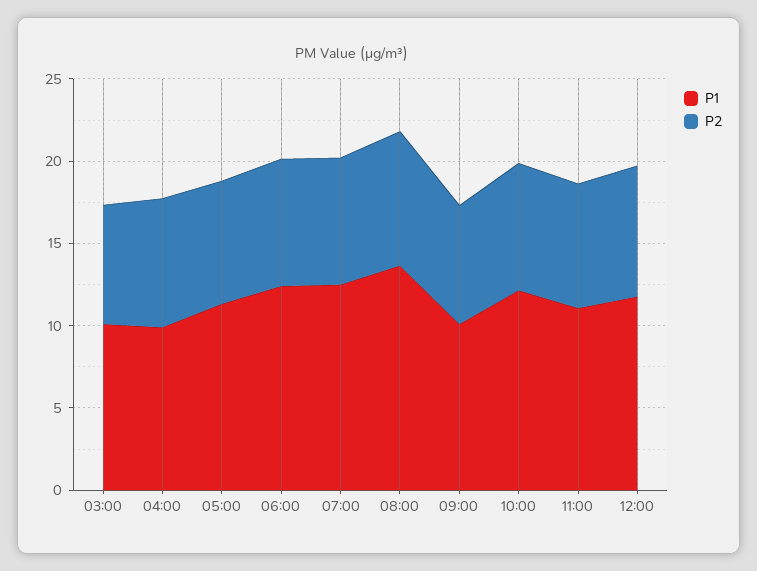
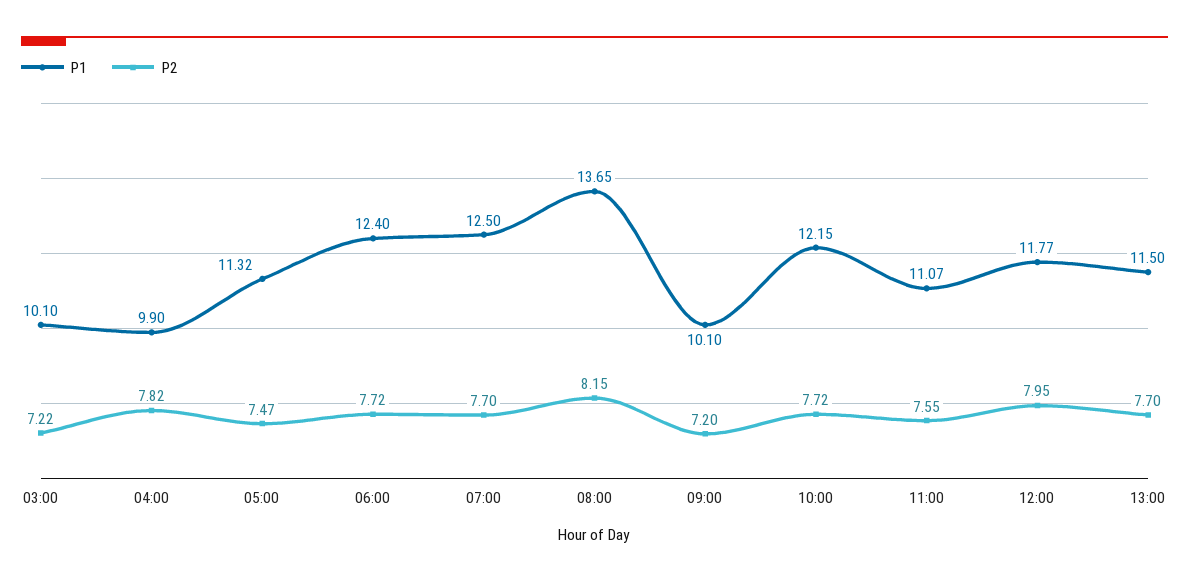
P1, 13:00: none -> 11.5
P2, 13:00: none -> 7.7

